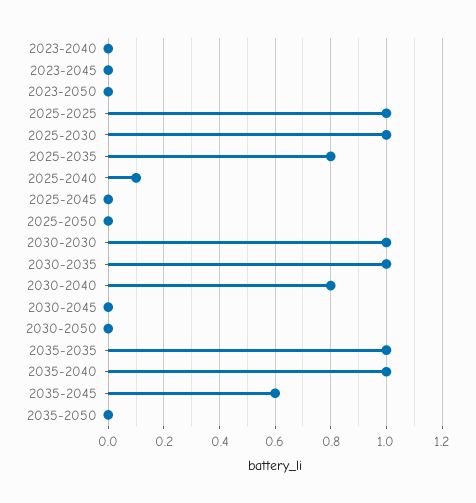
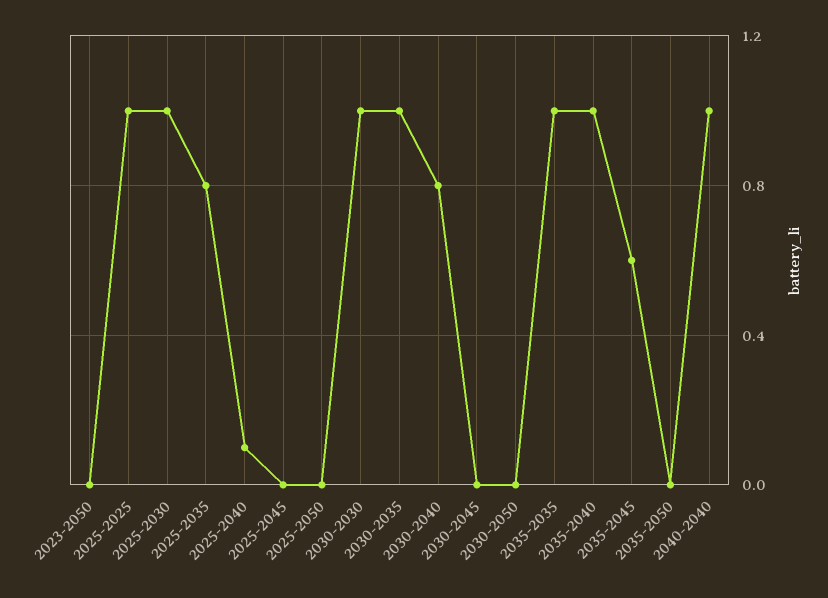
2023-2040: 0 -> none
2023-2045: 0 -> none
2040-2040: none -> 1

